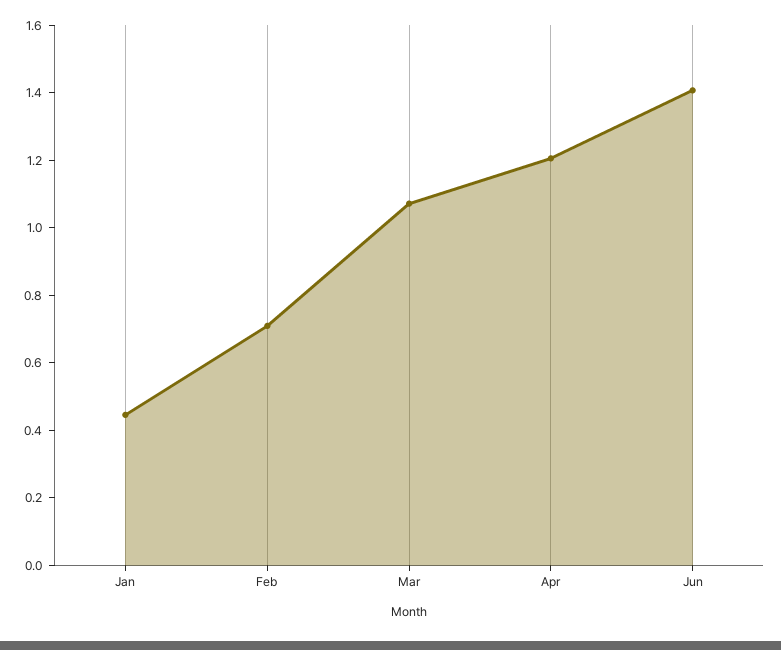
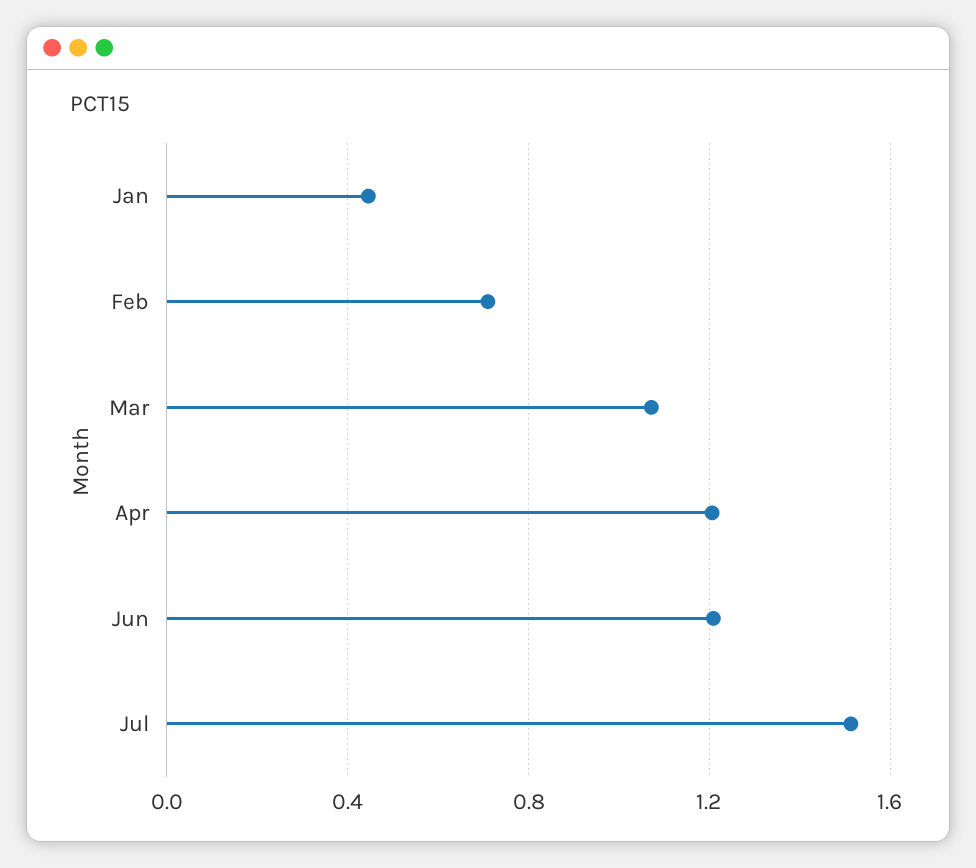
Jun: 1.4 -> 1.2
Jul: none -> 1.5

